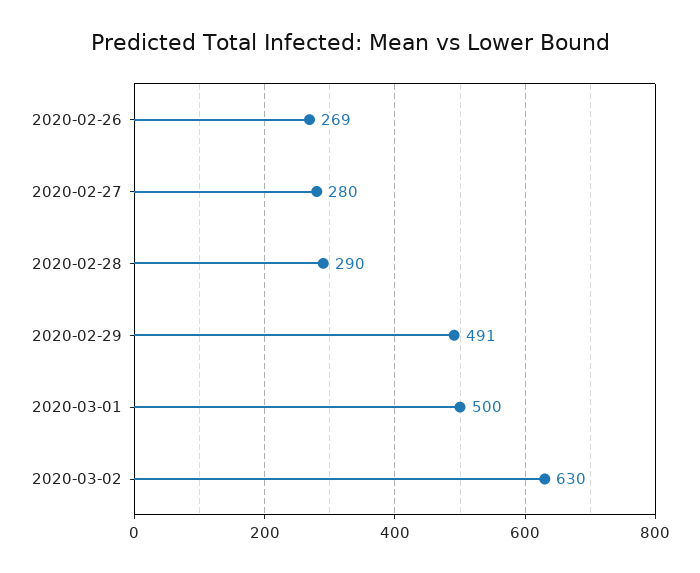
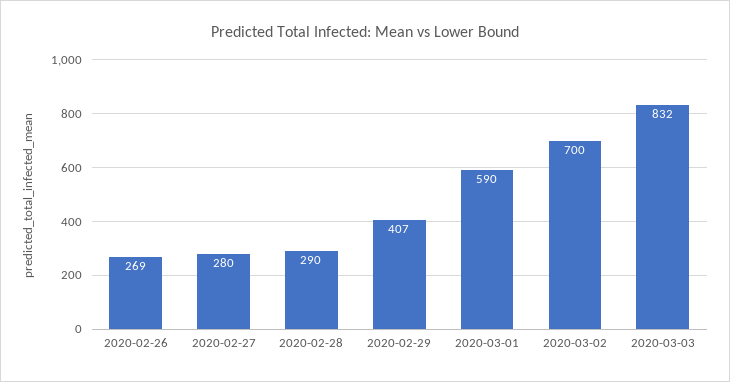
2020-02-29: 491 -> 407
2020-03-01: 500 -> 590
2020-03-02: 630 -> 700
2020-03-03: none -> 832

